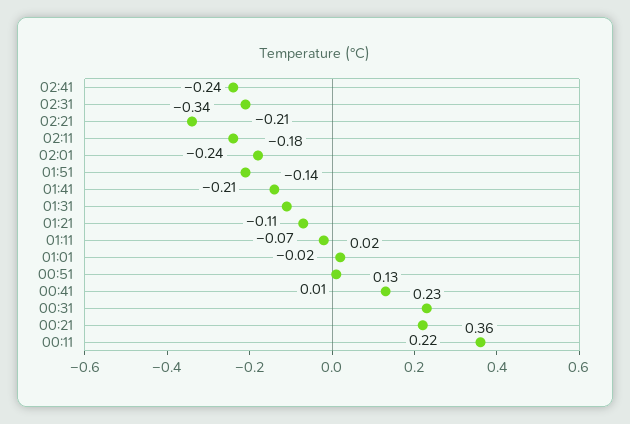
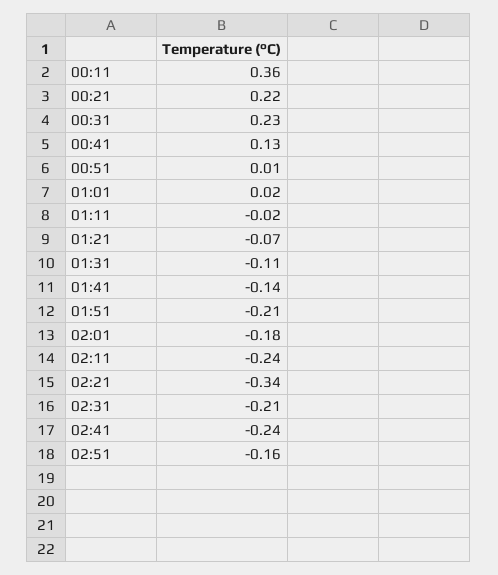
02:51: none -> -0.16

